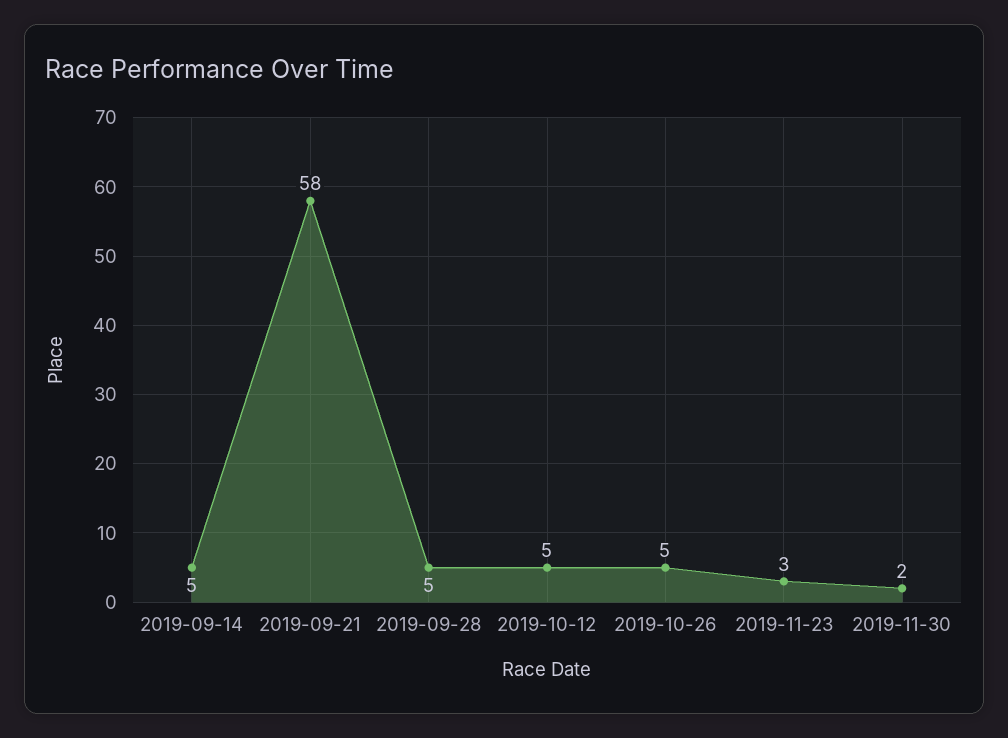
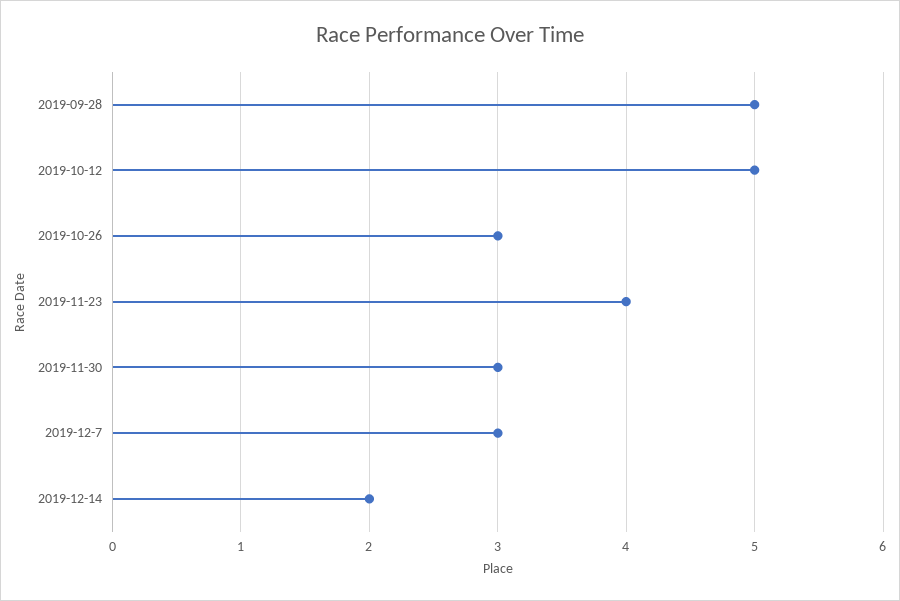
2019-09-14: 5 -> none
2019-09-21: 58 -> none
2019-10-26: 5 -> 3
2019-11-23: 3 -> 4
2019-11-30: 2 -> 3
2019-12-7: none -> 3
2019-12-14: none -> 2

